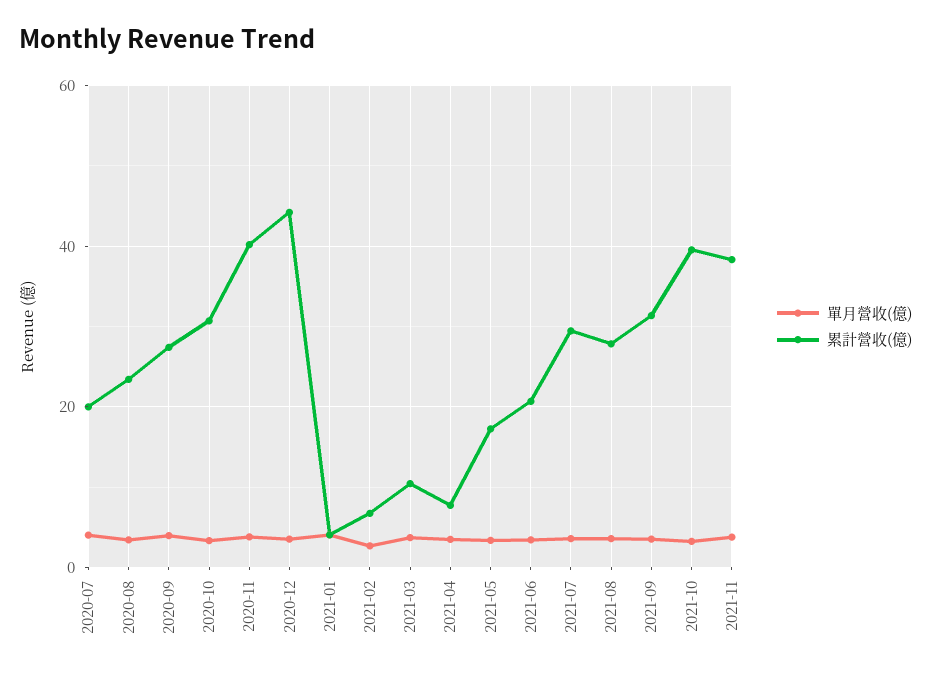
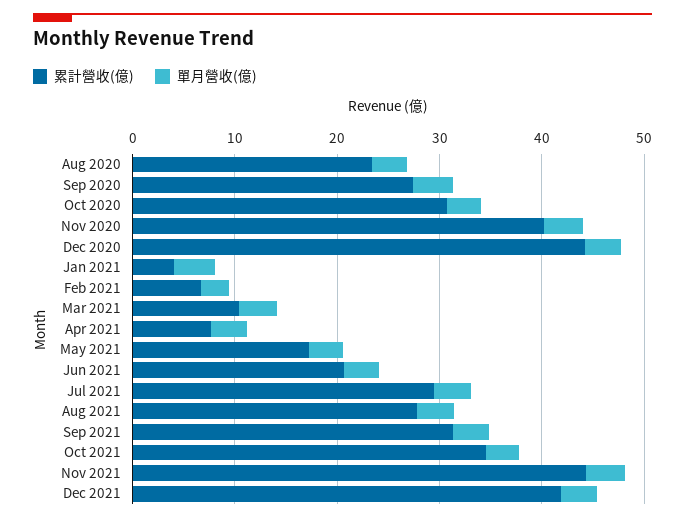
單月營收(億), 2020-07: 4 -> none
累計營收(億), 2020-07: 20 -> none
累計營收(億), 2021-10: 40 -> 34
累計營收(億), 2021-11: 38 -> 44
累計營收(億), Dec 2021: none -> 42
單月營收(億), Dec 2021: none -> 4

